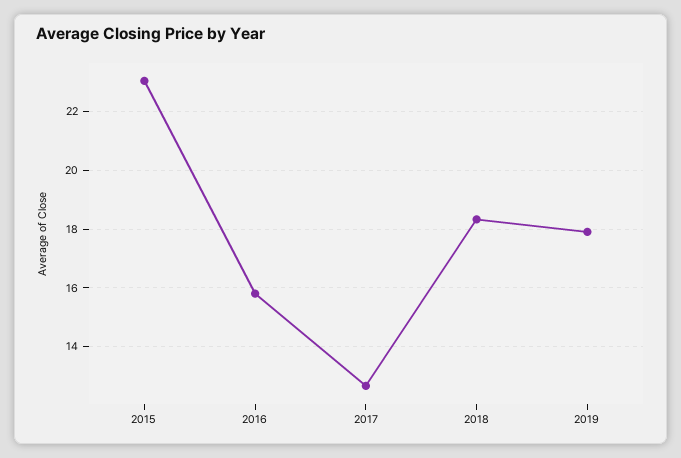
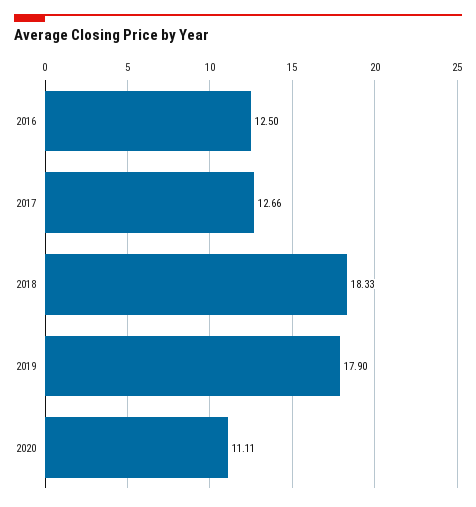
2015: 23 -> none
2016: 15.75 -> 12.5
2020: none -> 11.11

